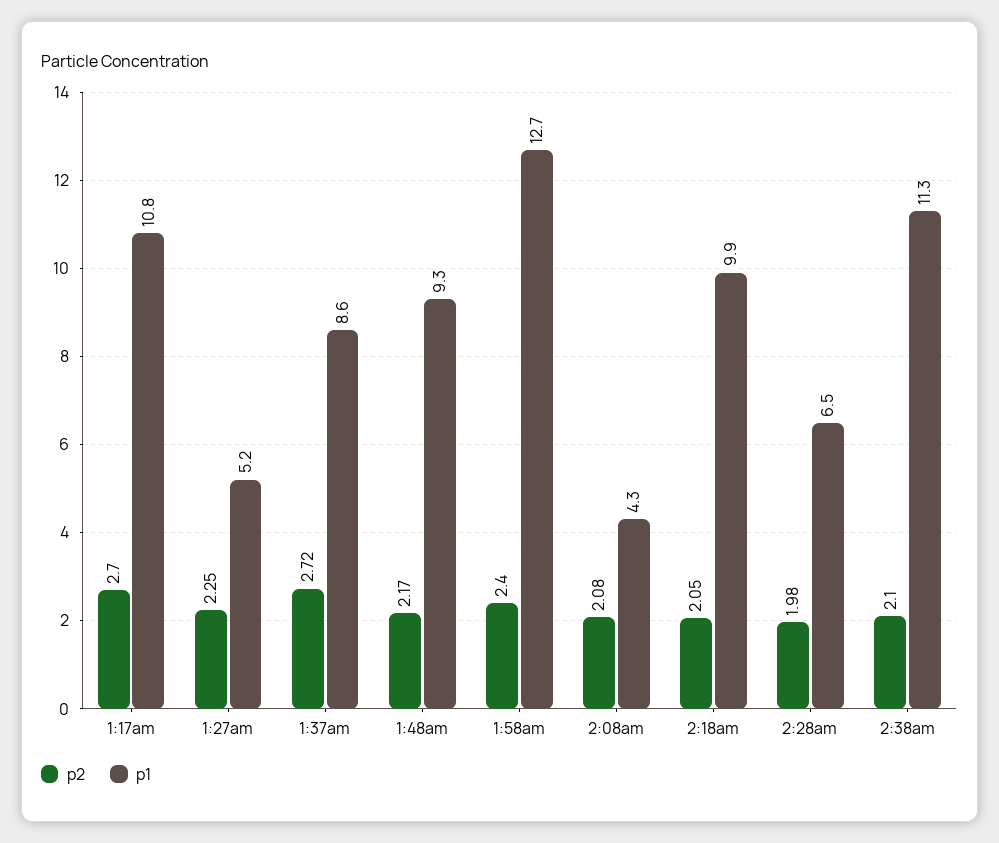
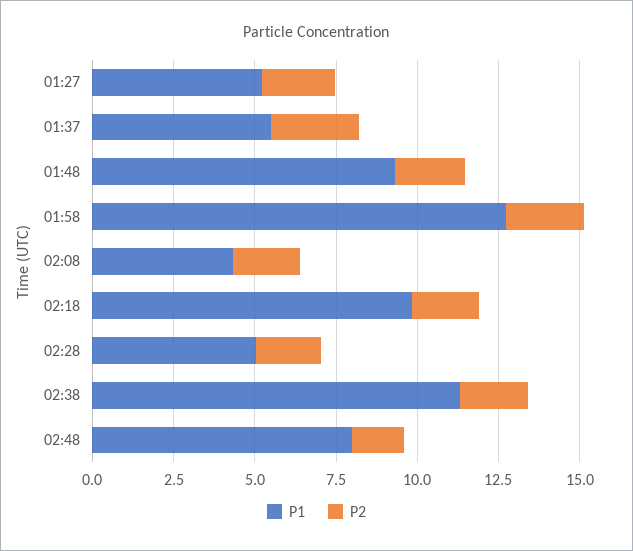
p2, 1:17am: 2.7 -> none
p1, 1:17am: 10.8 -> none
p1, 1:37am: 8.6 -> 5.5
p1, 2:28am: 6.5 -> 5
p1, 02:48: none -> 8
p2, 02:48: none -> 1.5

